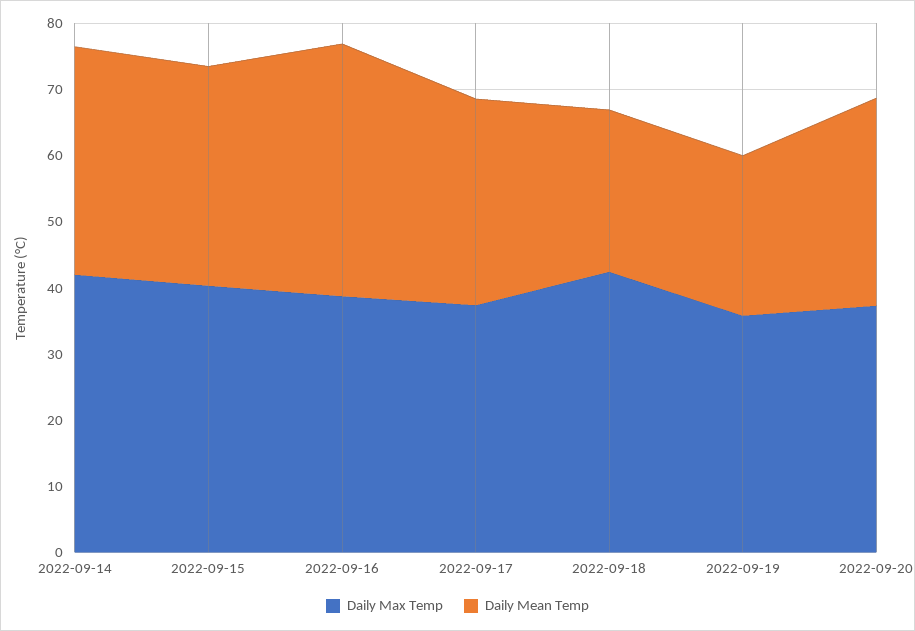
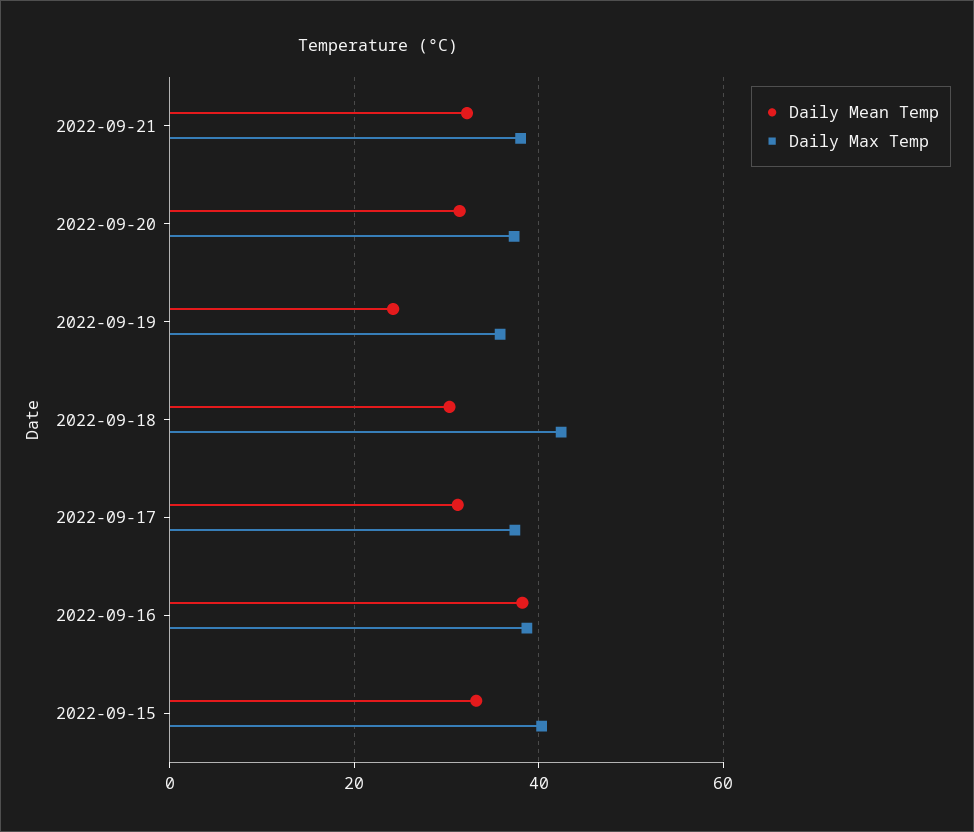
Daily Max Temp, 2022-09-14: 42 -> none
Daily Mean Temp, 2022-09-14: 34 -> none
Daily Mean Temp, 2022-09-18: 24 -> 30
Daily Mean Temp, 2022-09-21: none -> 32
Daily Max Temp, 2022-09-21: none -> 38

